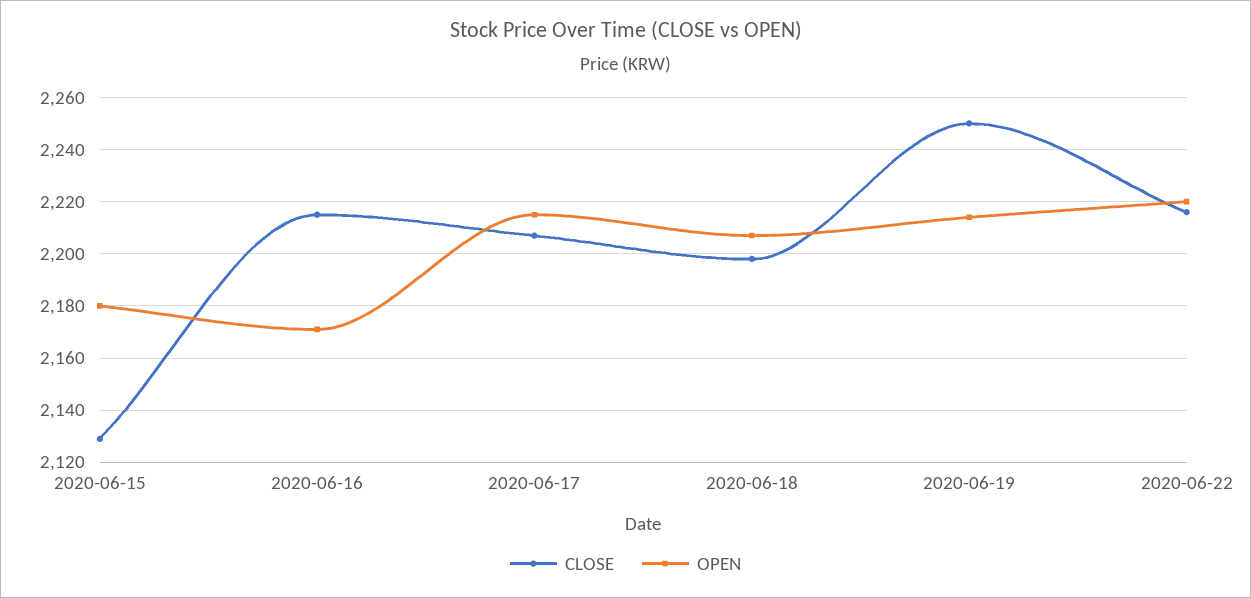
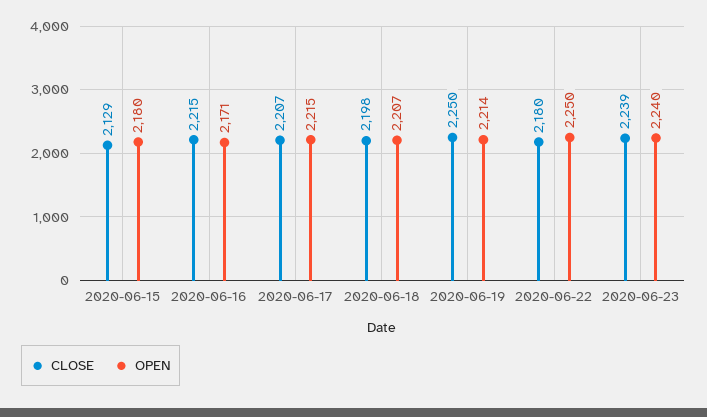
CLOSE, 2020-06-22: 2215 -> 2180
OPEN, 2020-06-22: 2220 -> 2250
CLOSE, 2020-06-23: none -> 2239
OPEN, 2020-06-23: none -> 2240

